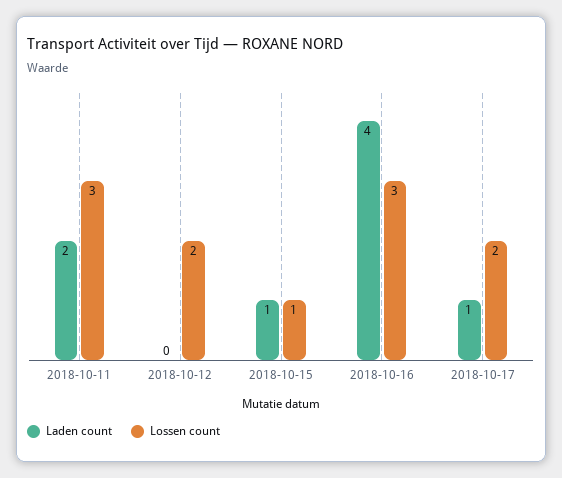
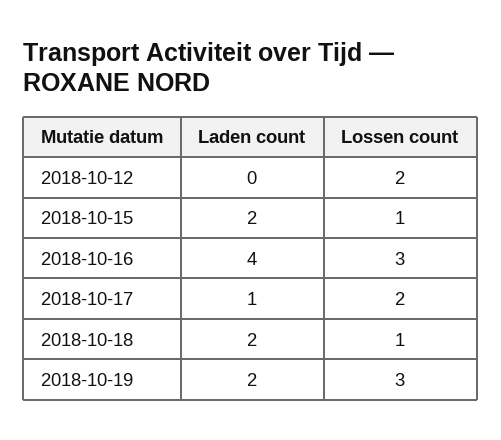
Laden count, 2018-10-11: 2 -> none
Lossen count, 2018-10-11: 3 -> none
Laden count, 2018-10-15: 1 -> 2
Laden count, 2018-10-18: none -> 2
Lossen count, 2018-10-18: none -> 1
Laden count, 2018-10-19: none -> 2
Lossen count, 2018-10-19: none -> 3

